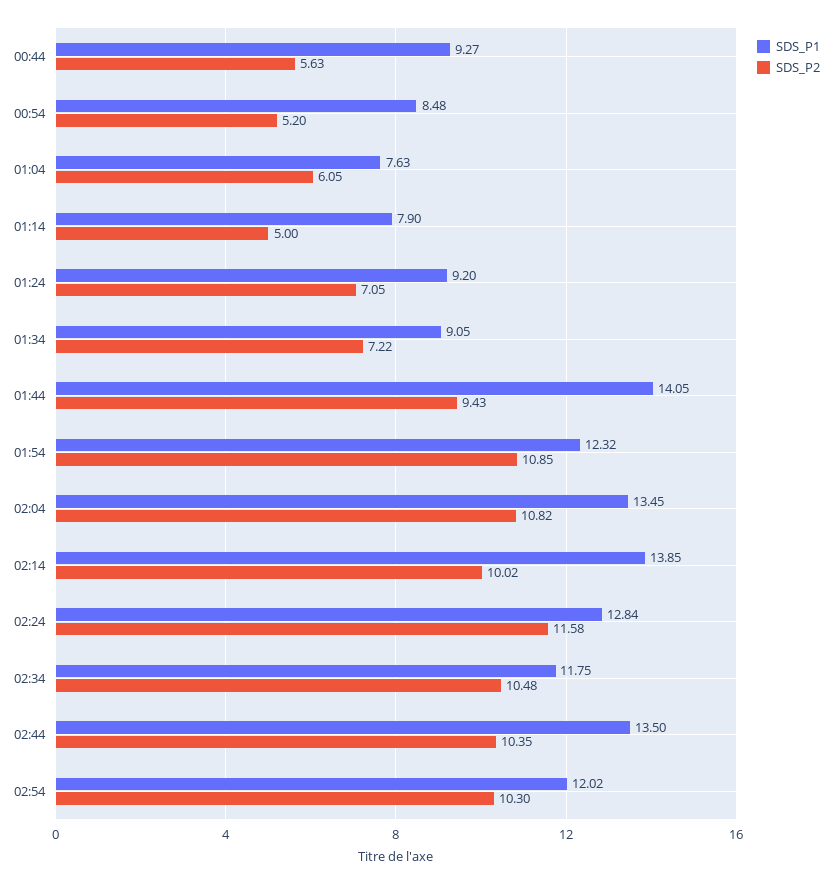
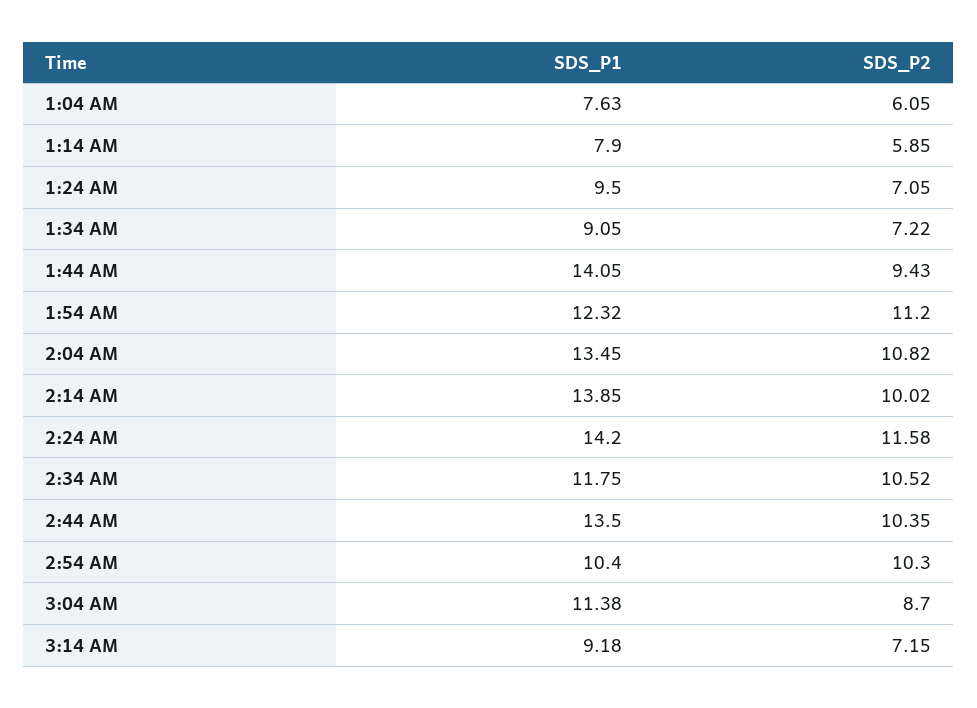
SDS_P1, 00:44: 9.27 -> none
SDS_P2, 00:44: 5.63 -> none
SDS_P1, 00:54: 8.48 -> none
SDS_P2, 00:54: 5.2 -> none
SDS_P2, 01:14: 5 -> 5.85
SDS_P1, 01:24: 9.2 -> 9.5
SDS_P2, 01:54: 10.85 -> 11.2
SDS_P1, 02:24: 12.84 -> 14.2
SDS_P2, 02:34: 10.48 -> 10.52
SDS_P1, 02:54: 12.02 -> 10.4
SDS_P1, 3:04 AM: none -> 11.38
SDS_P2, 3:04 AM: none -> 8.7
SDS_P1, 3:14 AM: none -> 9.18
SDS_P2, 3:14 AM: none -> 7.15

